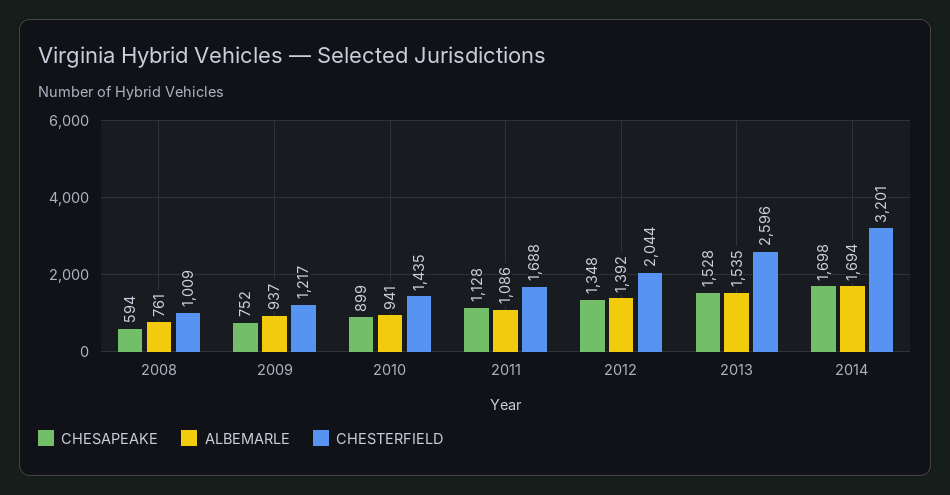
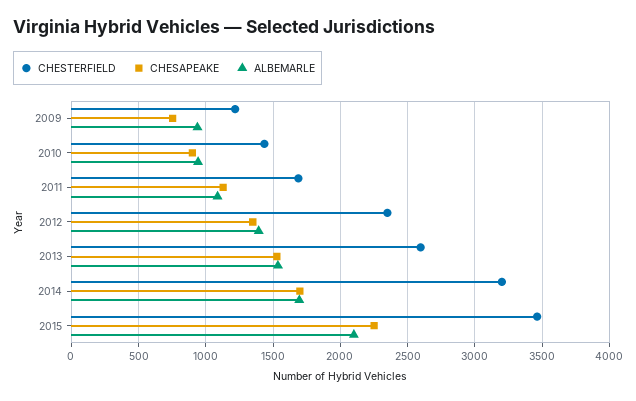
CHESAPEAKE, 2008: 594 -> none
ALBEMARLE, 2008: 761 -> none
CHESTERFIELD, 2008: 1009 -> none
CHESTERFIELD, 2012: 2044 -> 2350
CHESTERFIELD, 2015: none -> 3450
CHESAPEAKE, 2015: none -> 2250
ALBEMARLE, 2015: none -> 2100

